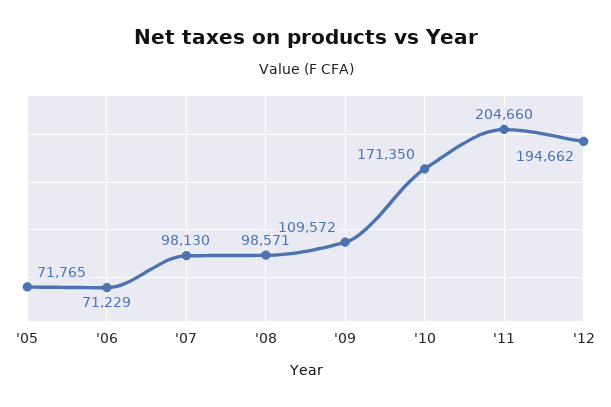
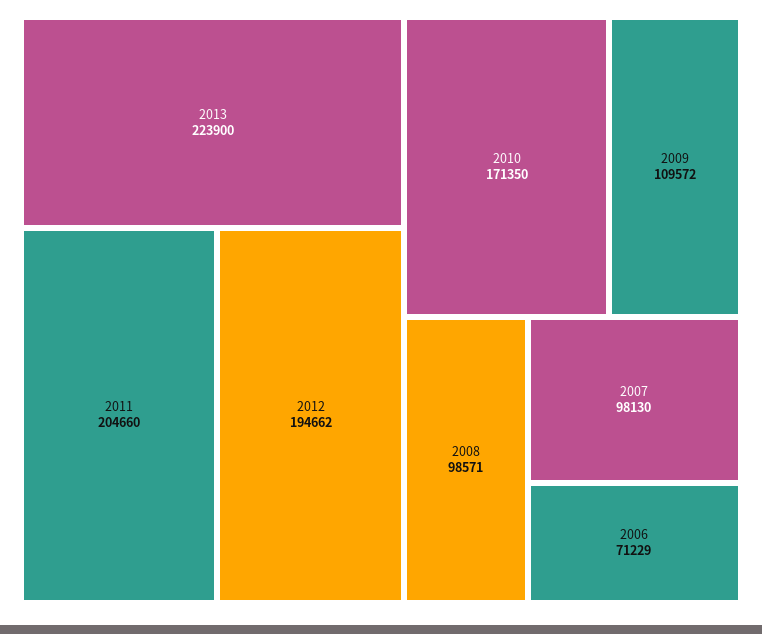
'05: 71765 -> none
2013: none -> 223900

